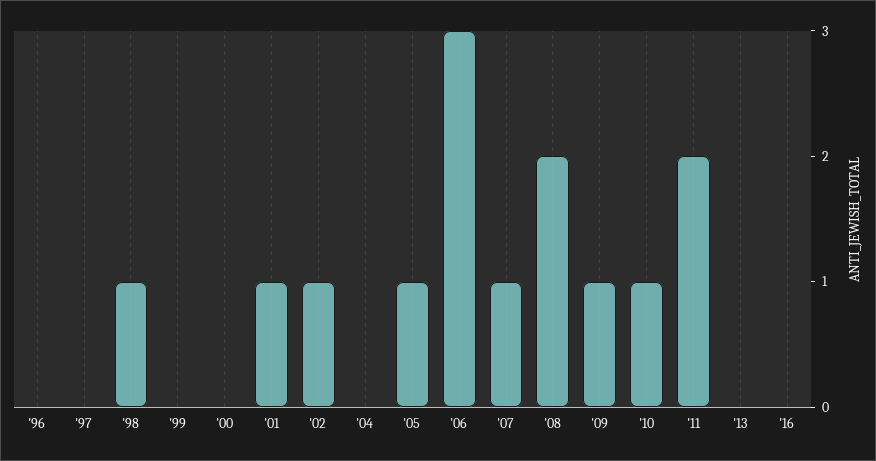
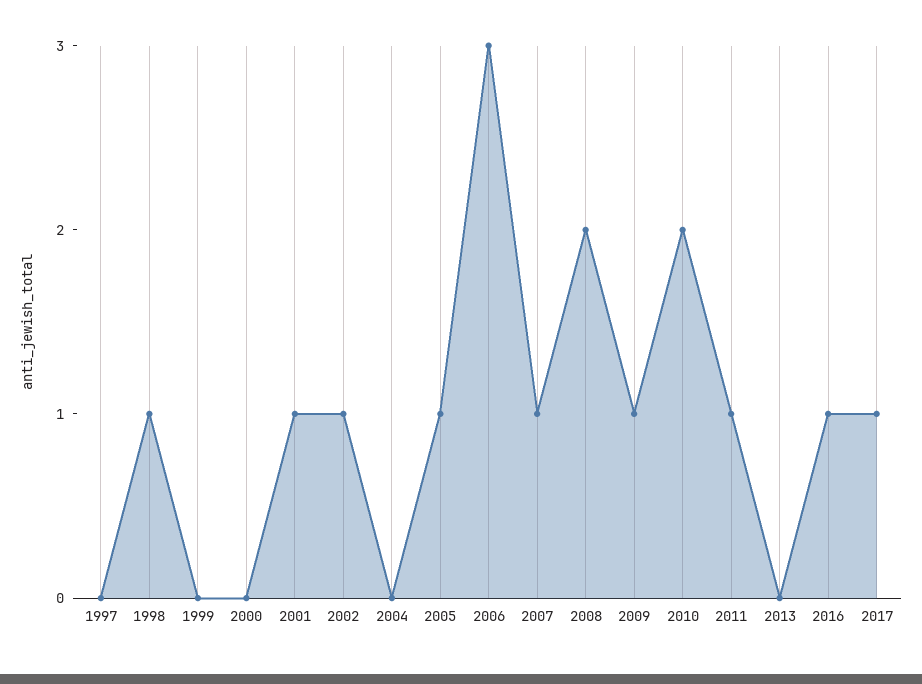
'96: 0 -> none
'10: 1 -> 2
'11: 2 -> 1
'16: 0 -> 1
2017: none -> 1

